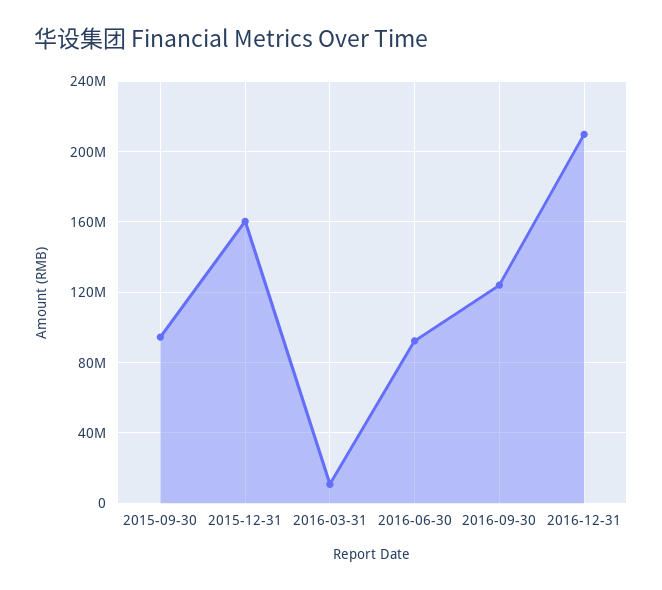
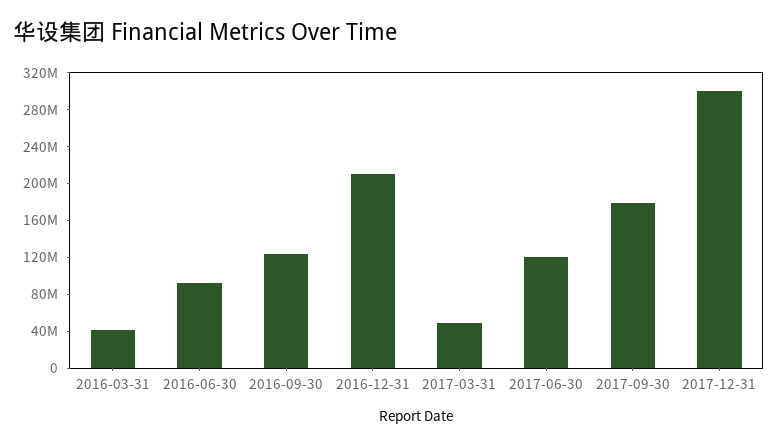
2015-09-30: 95000000 -> none
2015-12-31: 160000000 -> none
2016-03-31: 10000000 -> 40000000
2017-03-31: none -> 50000000
2017-06-30: none -> 120000000
2017-09-30: none -> 180000000
2017-12-31: none -> 300000000

